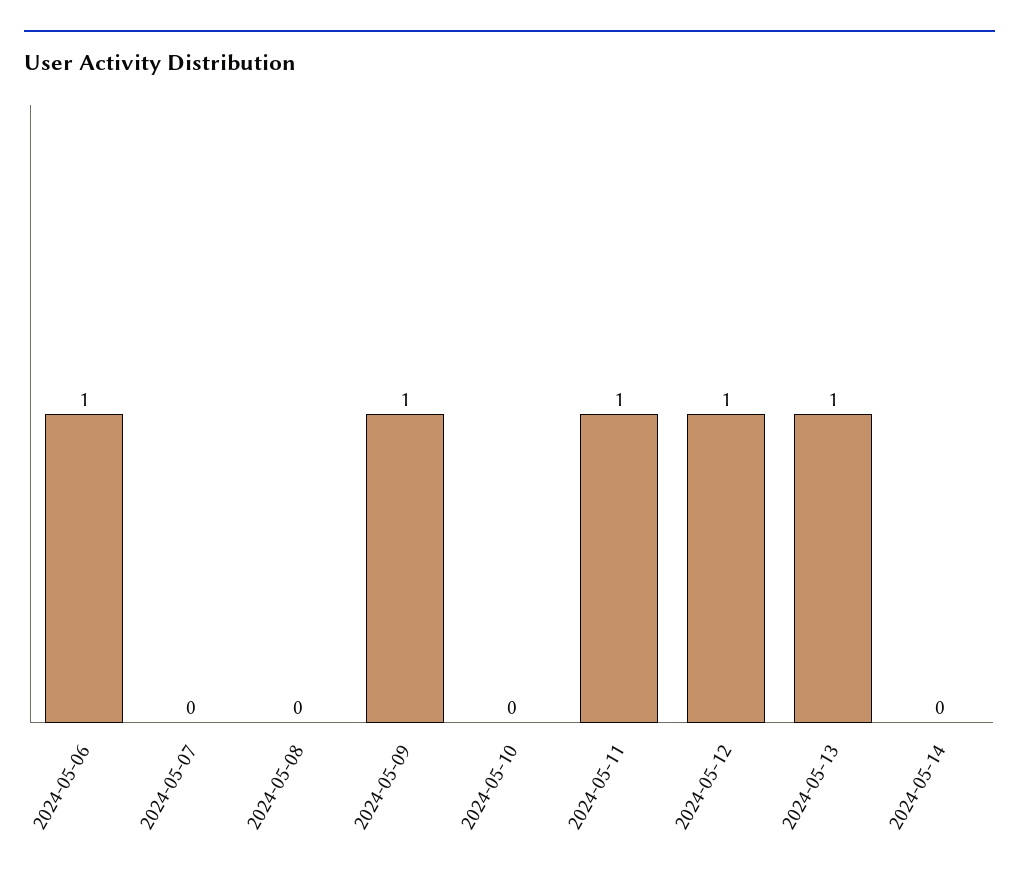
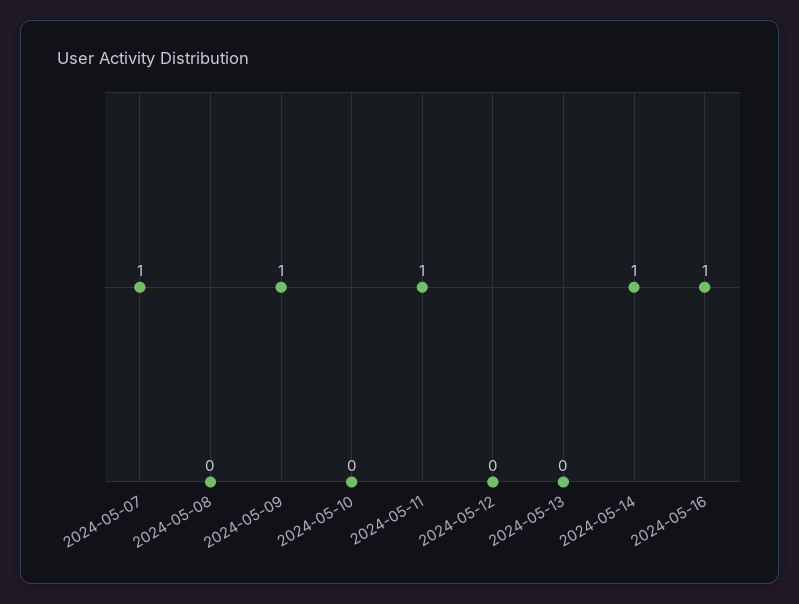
2024-05-06: 1 -> none
2024-05-07: 0 -> 1
2024-05-12: 1 -> 0
2024-05-13: 1 -> 0
2024-05-14: 0 -> 1
2024-05-16: none -> 1

